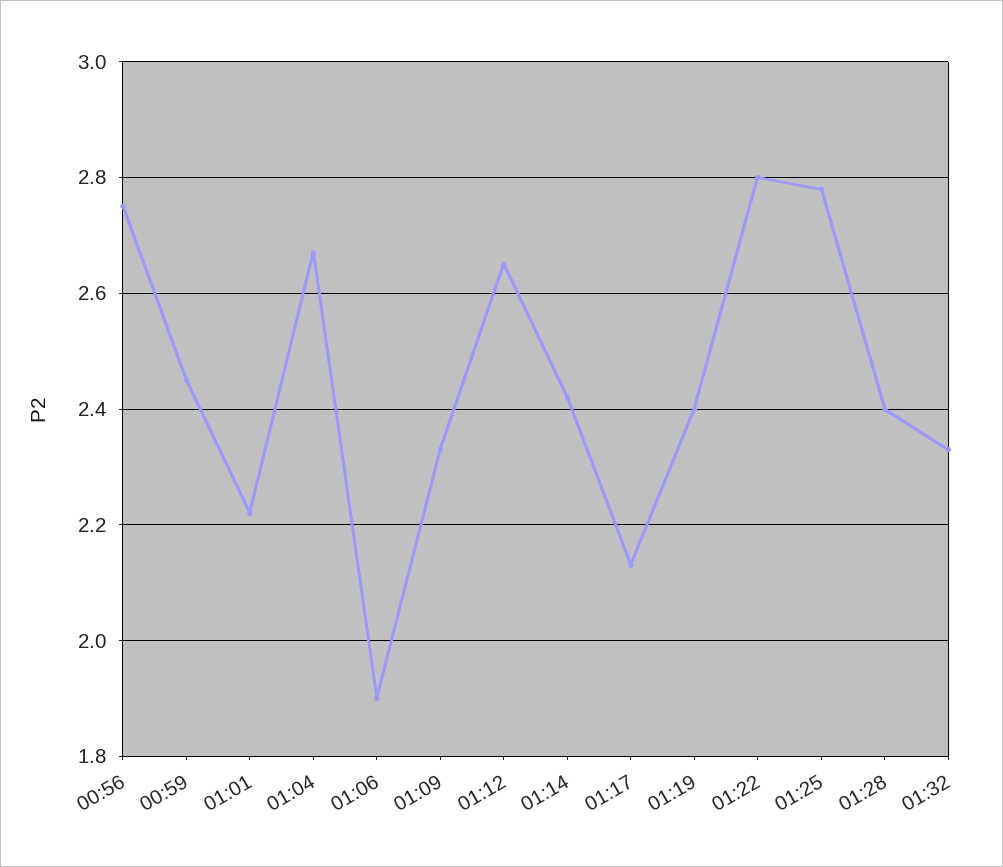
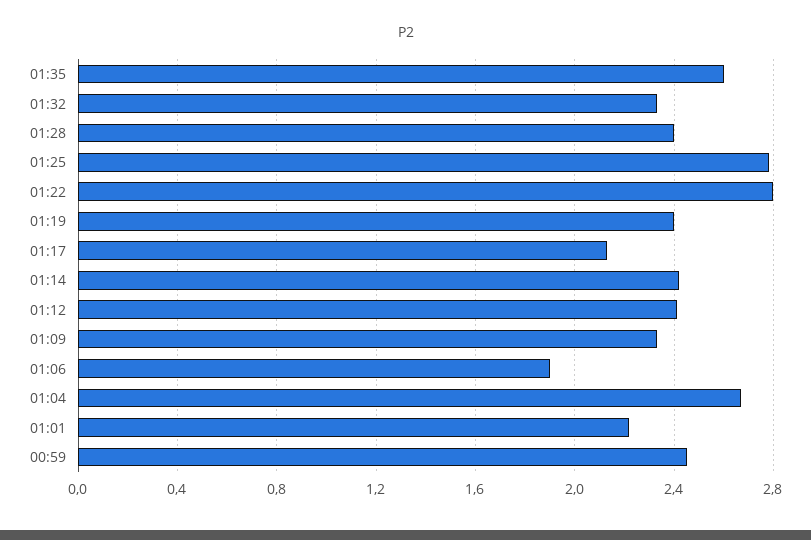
00:56: 2.75 -> none
01:12: 2.65 -> 2.4
01:35: none -> 2.6

